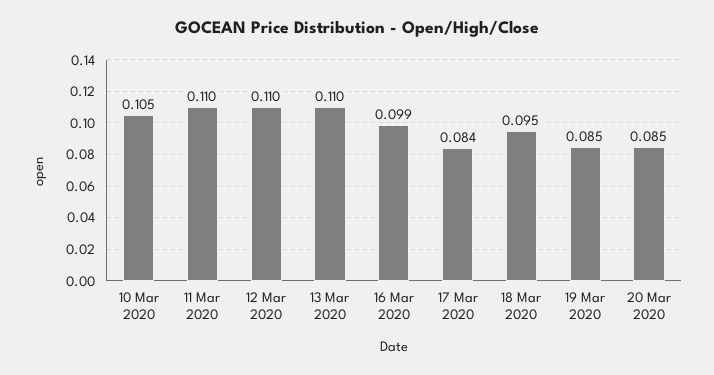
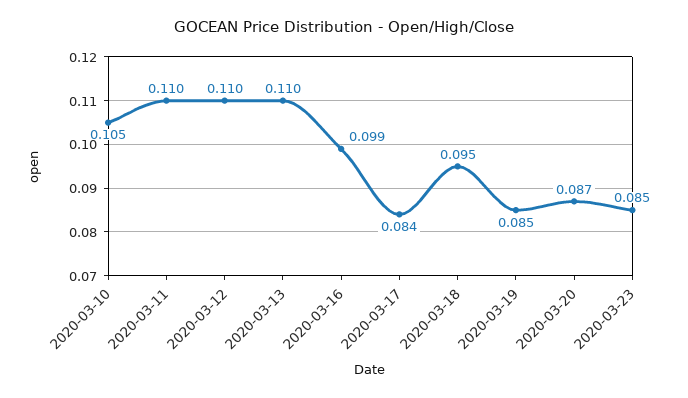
20 Mar 2020: 0.085 -> 0.087
2020-03-23: none -> 0.085

